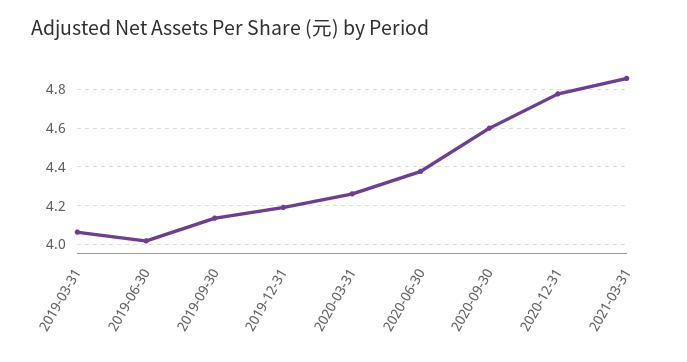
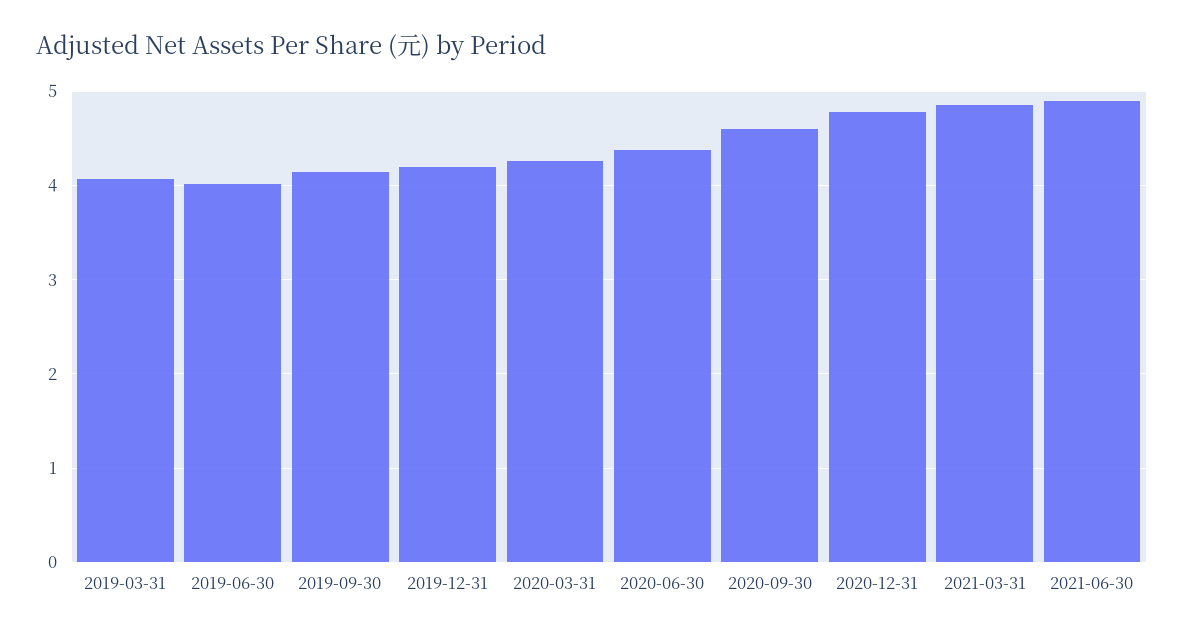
2021-06-30: none -> 4.9

